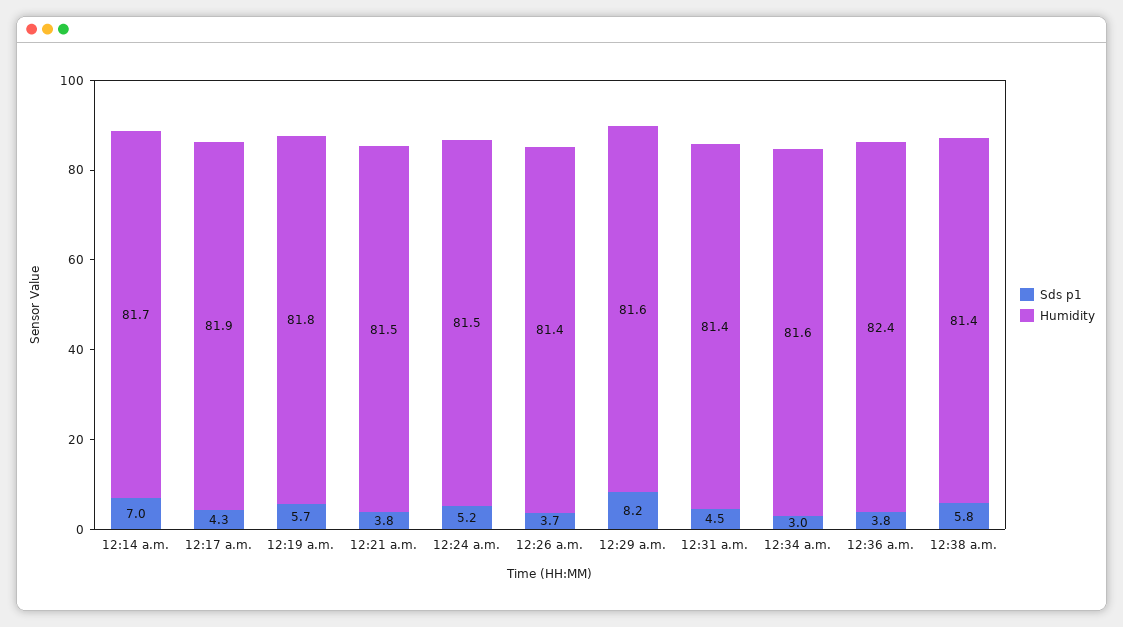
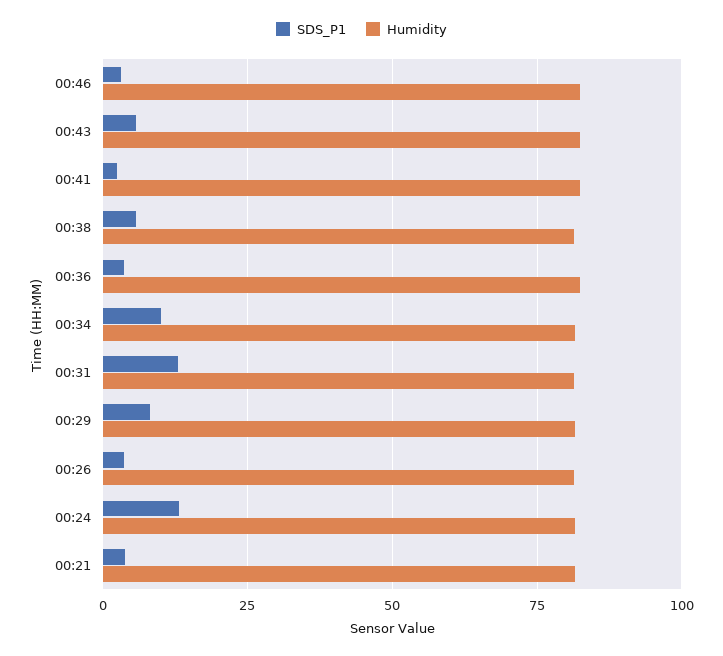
Sds p1, 12:14 a.m.: 7 -> none
Humidity, 12:14 a.m.: 81.7 -> none
Sds p1, 12:17 a.m.: 4.3 -> none
Humidity, 12:17 a.m.: 81.9 -> none
Sds p1, 12:19 a.m.: 5.7 -> none
Humidity, 12:19 a.m.: 81.8 -> none
Sds p1, 12:24 a.m.: 5.2 -> 12.5
Sds p1, 12:31 a.m.: 4.5 -> 12.5
Sds p1, 12:34 a.m.: 3 -> 10
Sds p1, 00:46: none -> 2.5
Humidity, 00:46: none -> 82.5
Sds p1, 00:43: none -> 5
Humidity, 00:43: none -> 82.5
Sds p1, 00:41: none -> 2.5
Humidity, 00:41: none -> 82.5

